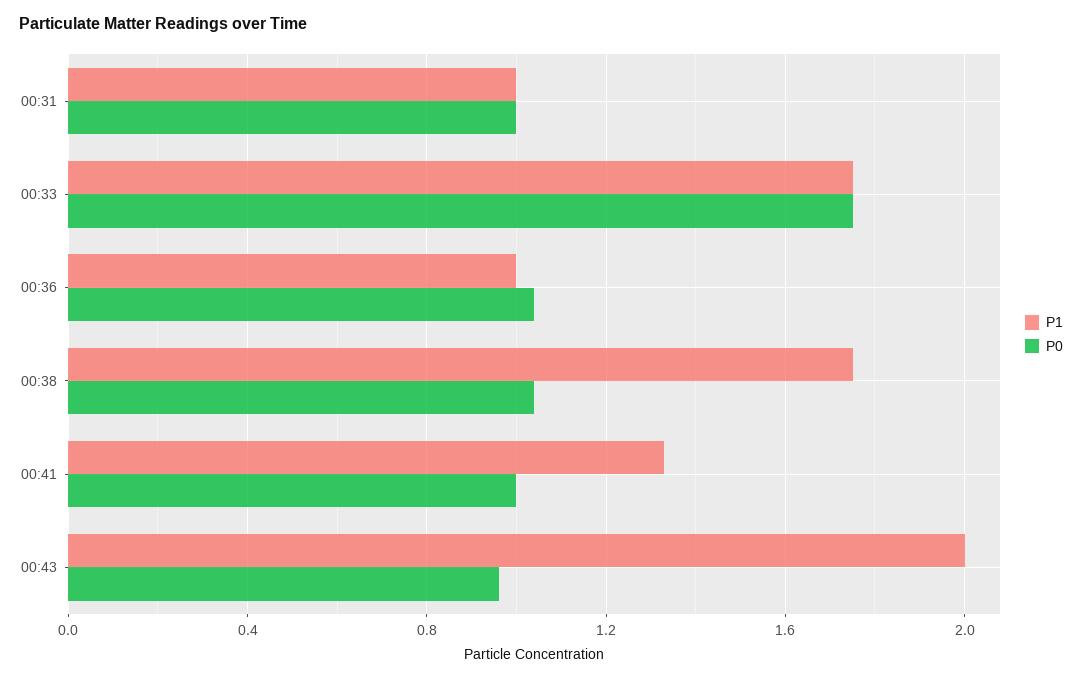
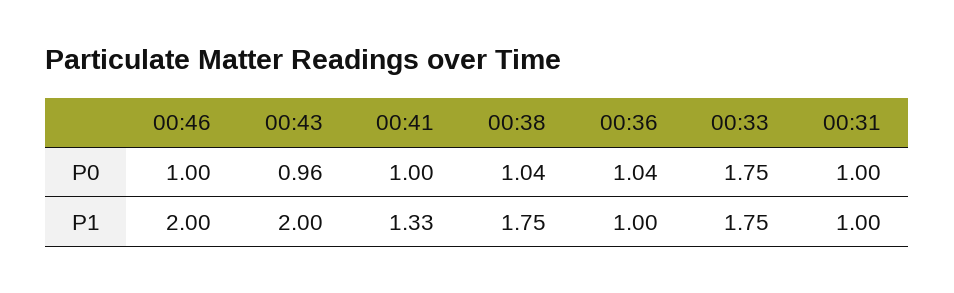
P0, 00:46: none -> 1
P1, 00:46: none -> 2

